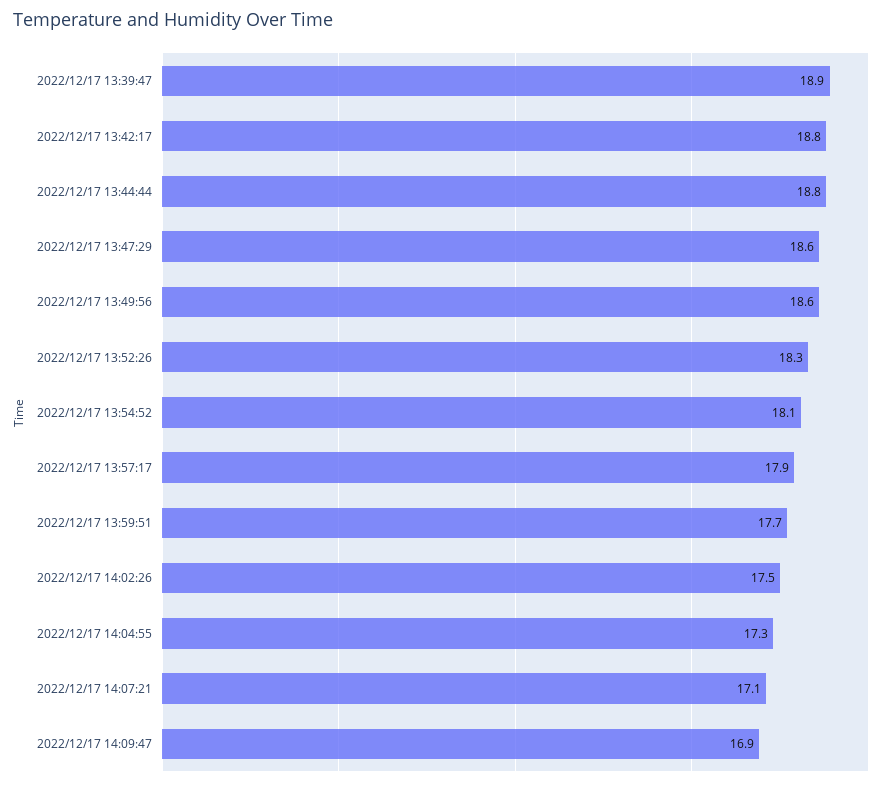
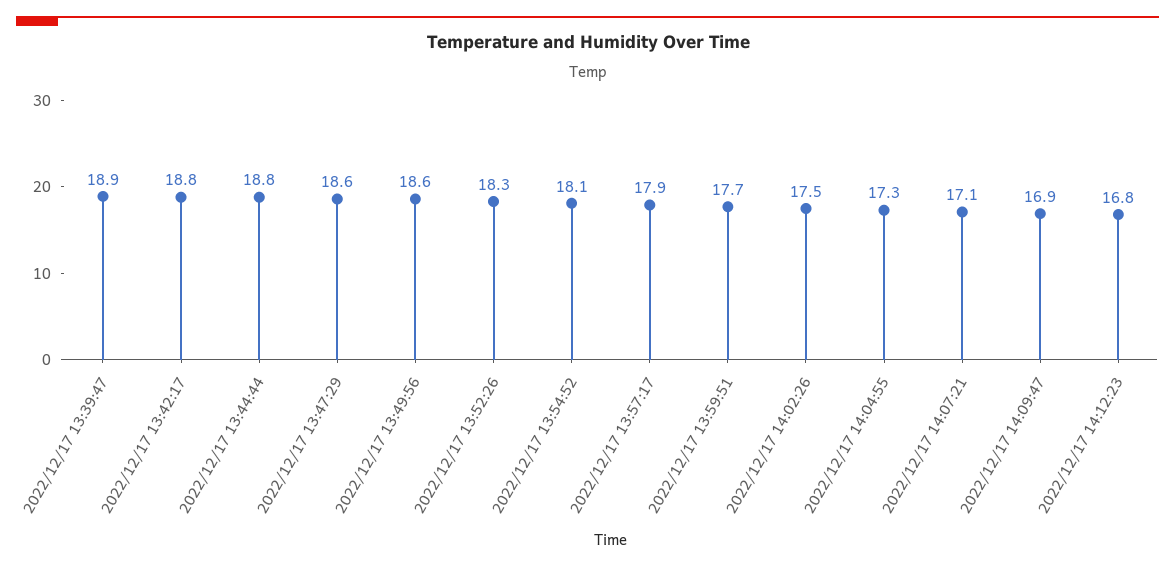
2022/12/17 14:12:23: none -> 16.8

